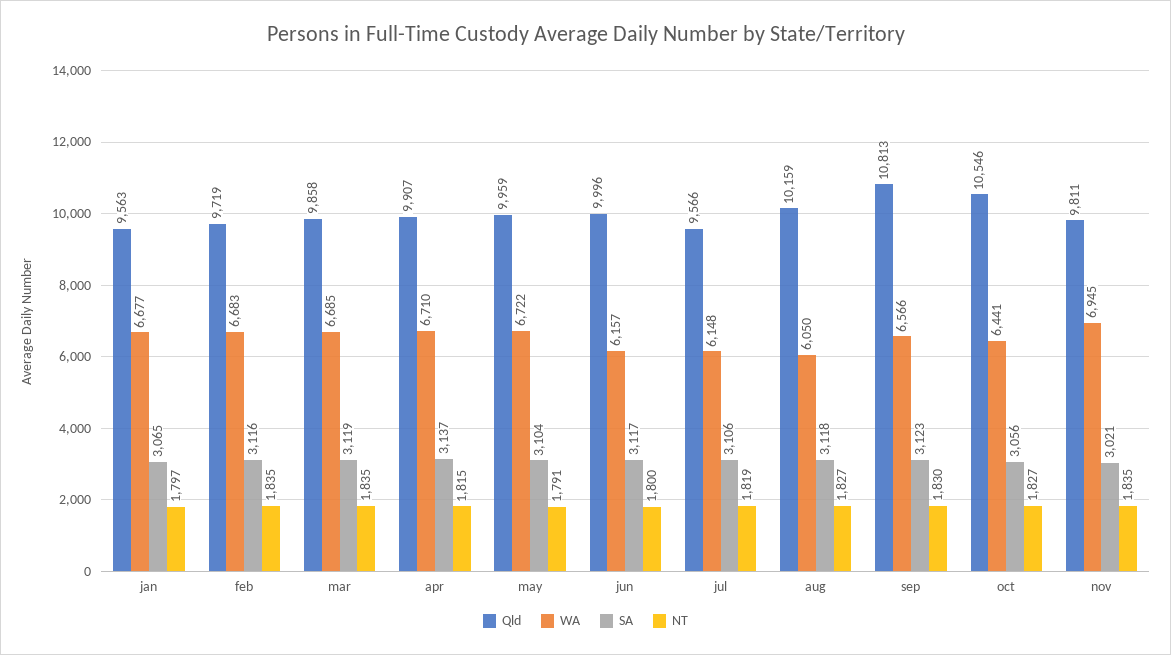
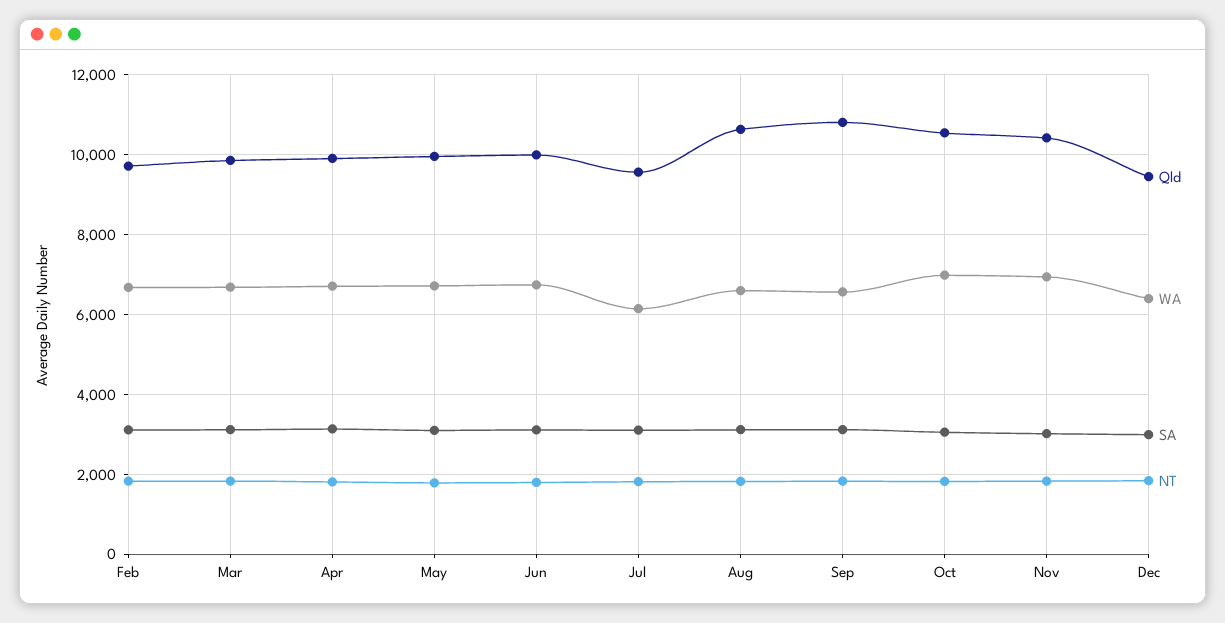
Qld, jan: 9563 -> none
WA, jan: 6677 -> none
SA, jan: 3065 -> none
NT, jan: 1797 -> none
WA, jun: 6157 -> 6800
Qld, aug: 10159 -> 10600
WA, aug: 6050 -> 6600
WA, oct: 6441 -> 7000
Qld, nov: 9811 -> 10400
Qld, Dec: none -> 9400
WA, Dec: none -> 6400
SA, Dec: none -> 3000
NT, Dec: none -> 1800

